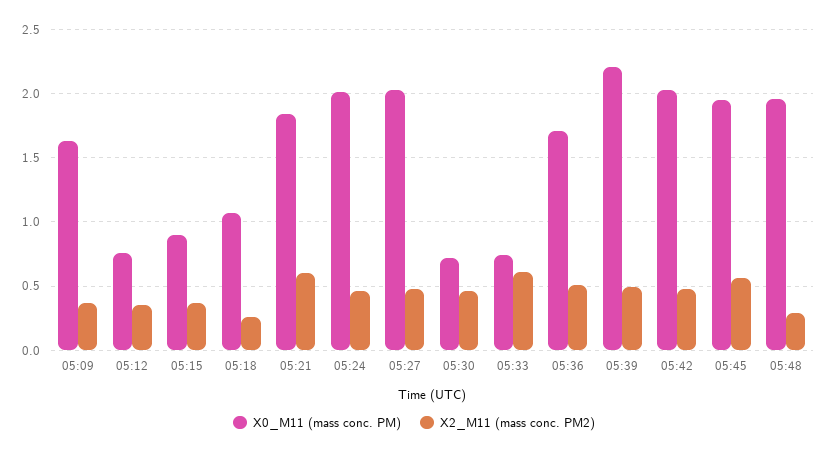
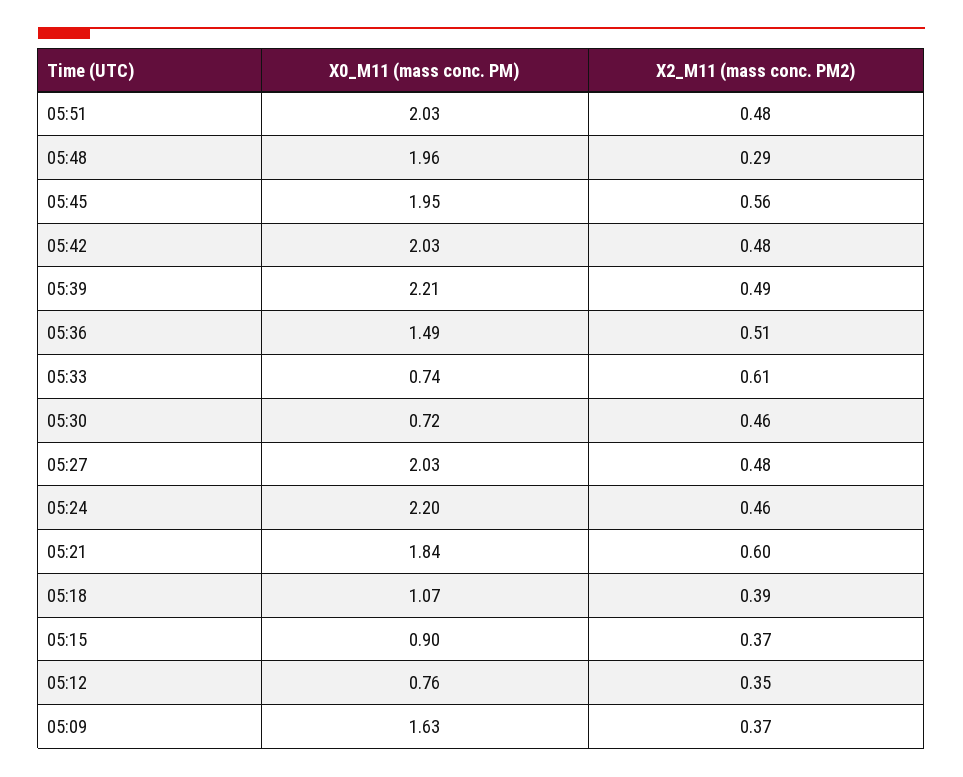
X2_M11 (mass conc. PM2), 05:18: 0.25 -> 0.39
X0_M11 (mass conc. PM), 05:24: 2 -> 2.2
X0_M11 (mass conc. PM), 05:36: 1.7 -> 1.49
X0_M11 (mass conc. PM), 05:51: none -> 2.03
X2_M11 (mass conc. PM2), 05:51: none -> 0.48

